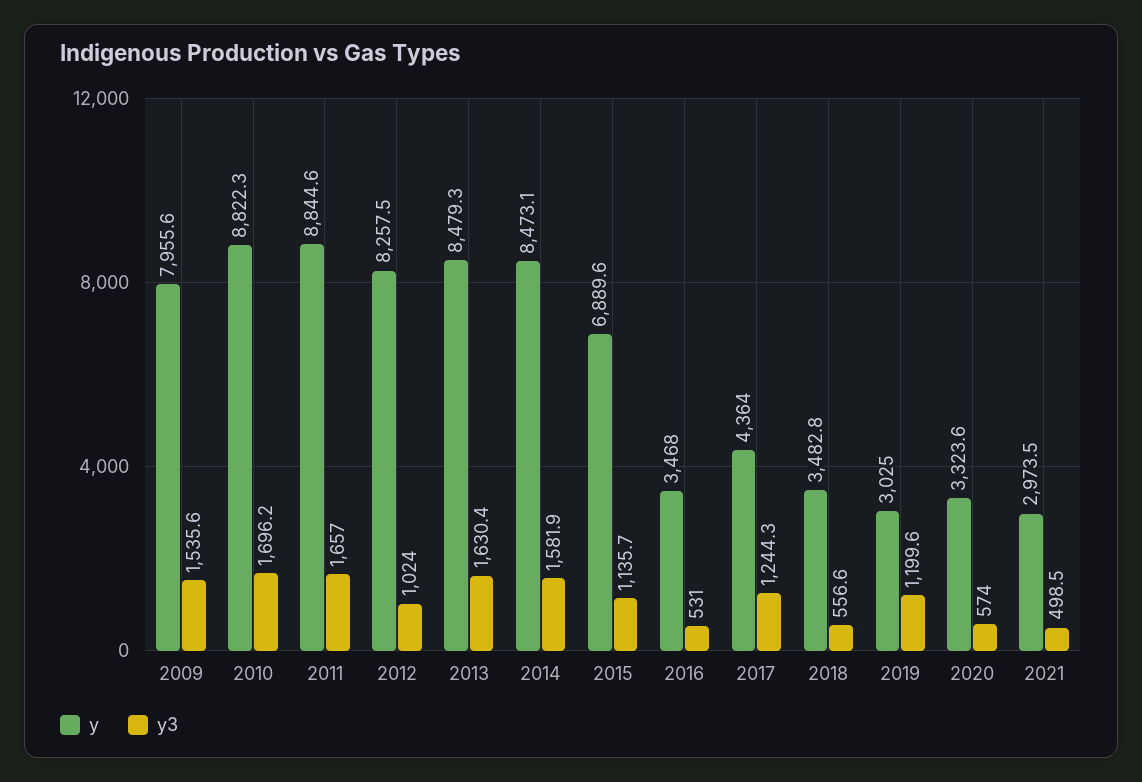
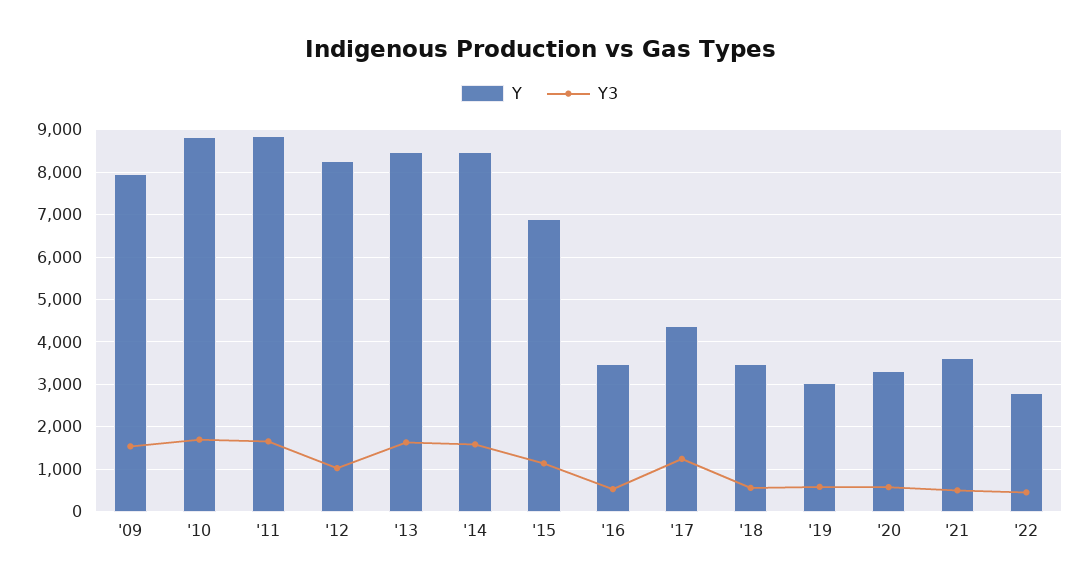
y3, 2019: 1199.6 -> 600
y, 2021: 2973.5 -> 3600
y, '22: none -> 2800
y3, '22: none -> 400

